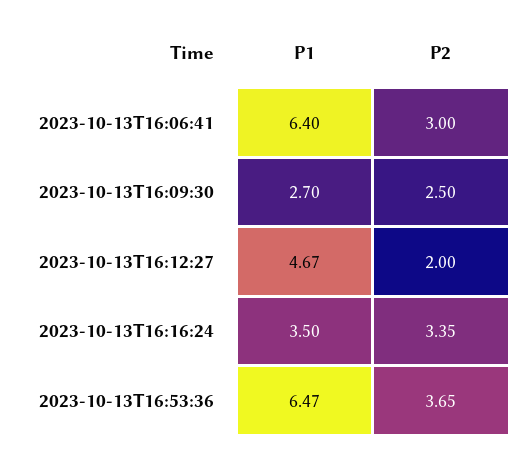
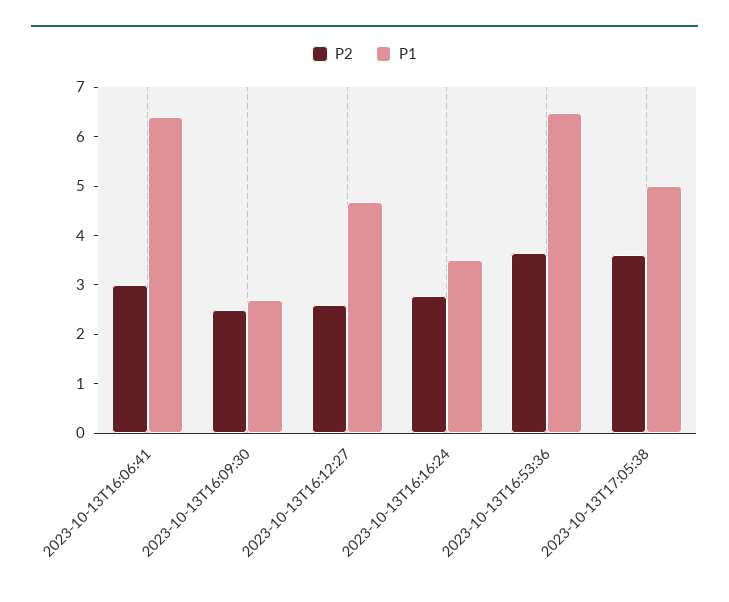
P2, 2023-10-13T16:12:27: 2 -> 2.6
P2, 2023-10-13T16:16:24: 3.35 -> 2.8
P2, 2023-10-13T17:05:38: none -> 3.6
P1, 2023-10-13T17:05:38: none -> 5

